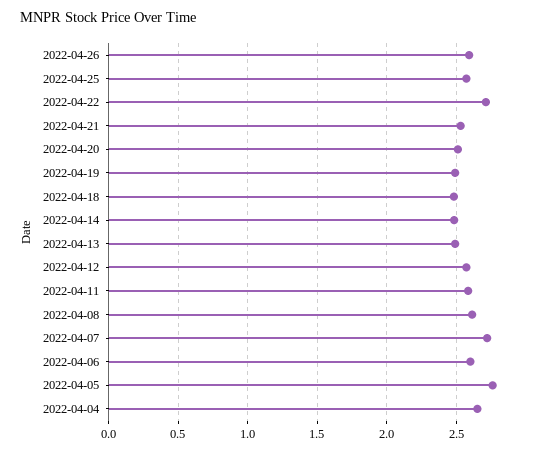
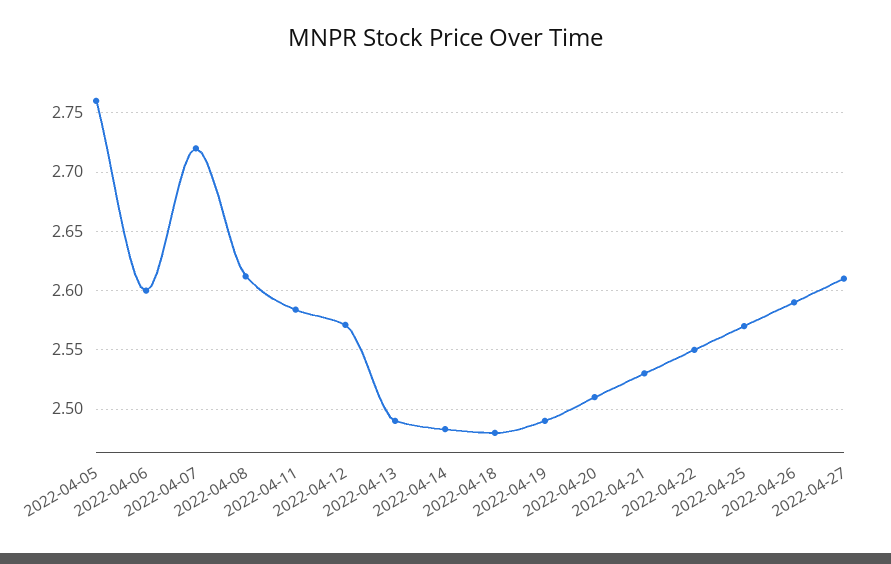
2022-04-22: 2.7 -> 2.55
2022-04-04: 2.65 -> none
2022-04-27: none -> 2.61

